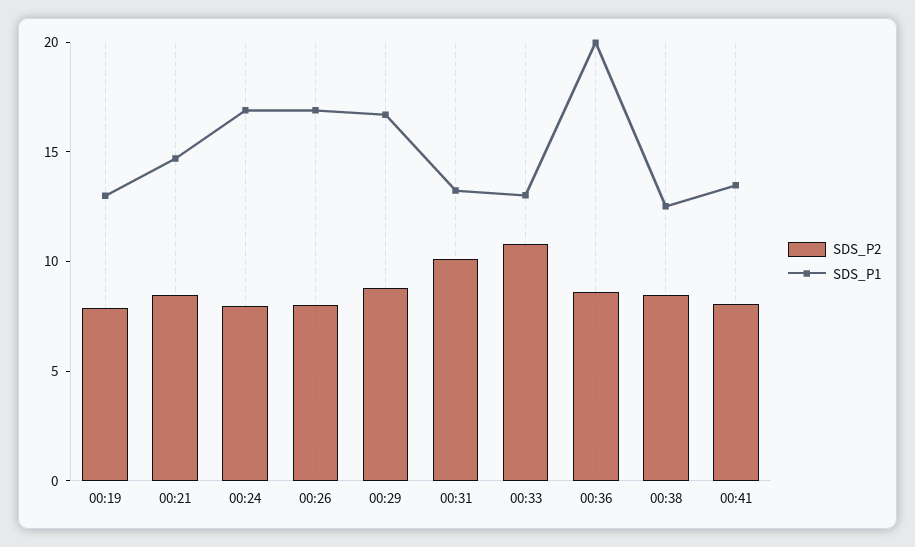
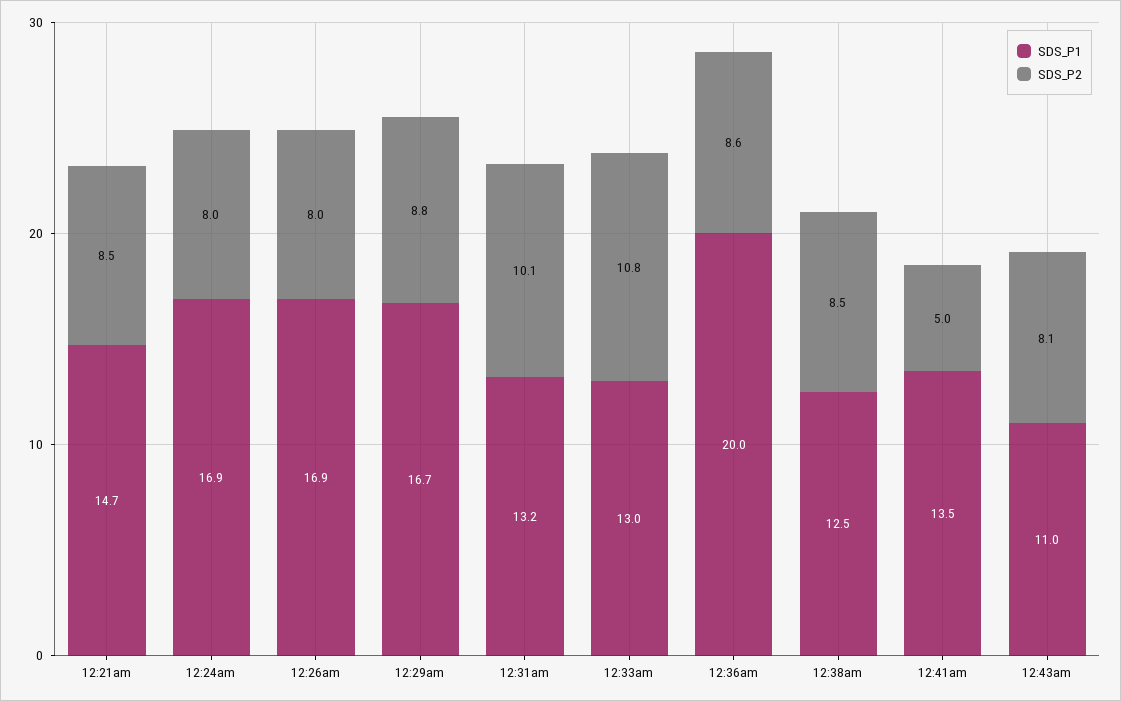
SDS_P2, 00:19: 8 -> none
SDS_P1, 00:19: 13 -> none
SDS_P2, 00:41: 8 -> 5
SDS_P1, 12:43am: none -> 11
SDS_P2, 12:43am: none -> 8.1

